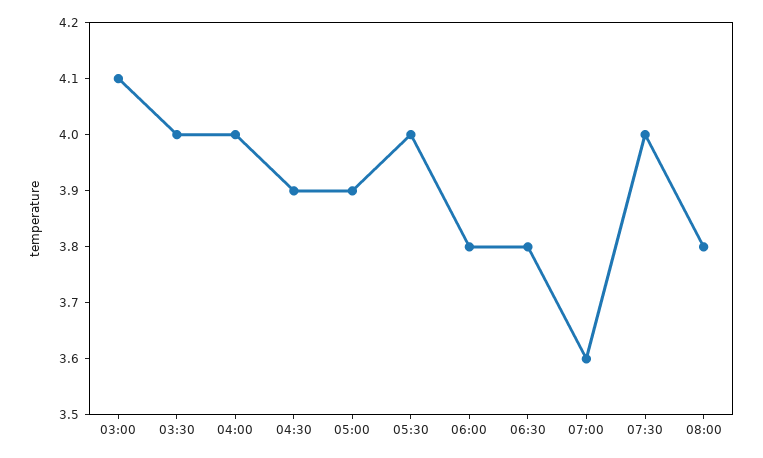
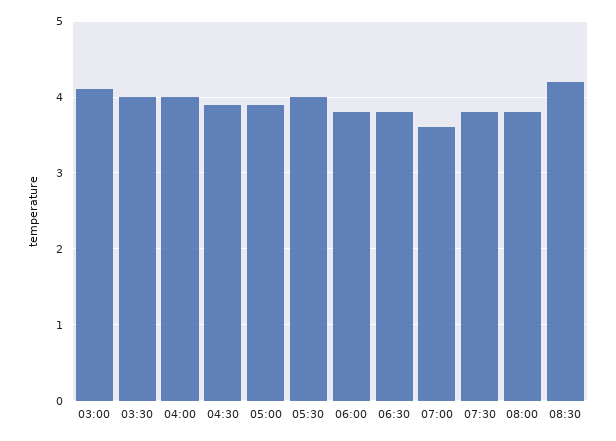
07:30: 4 -> 3.8
08:30: none -> 4.2

